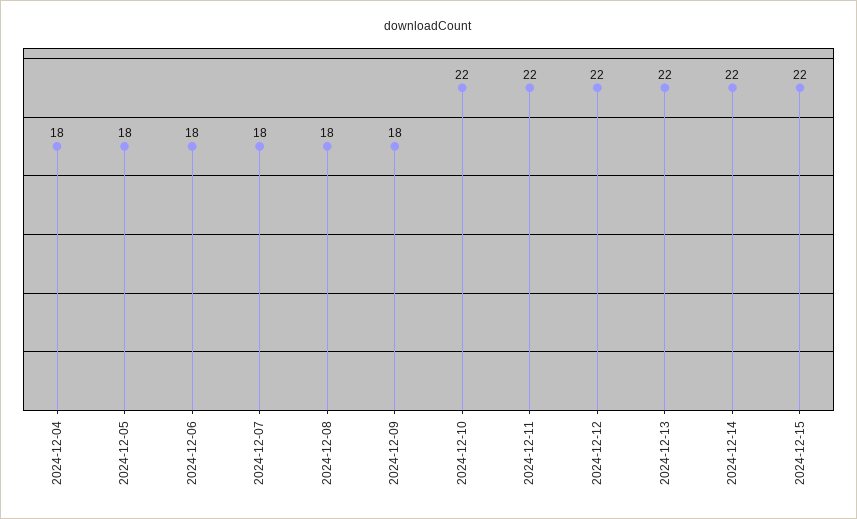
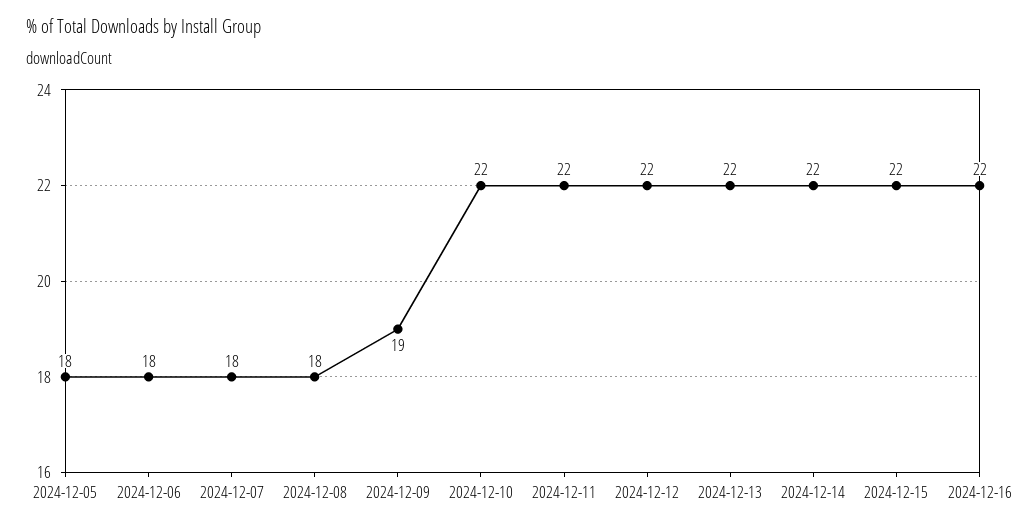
2024-12-04: 18 -> none
2024-12-09: 18 -> 19
2024-12-16: none -> 22

